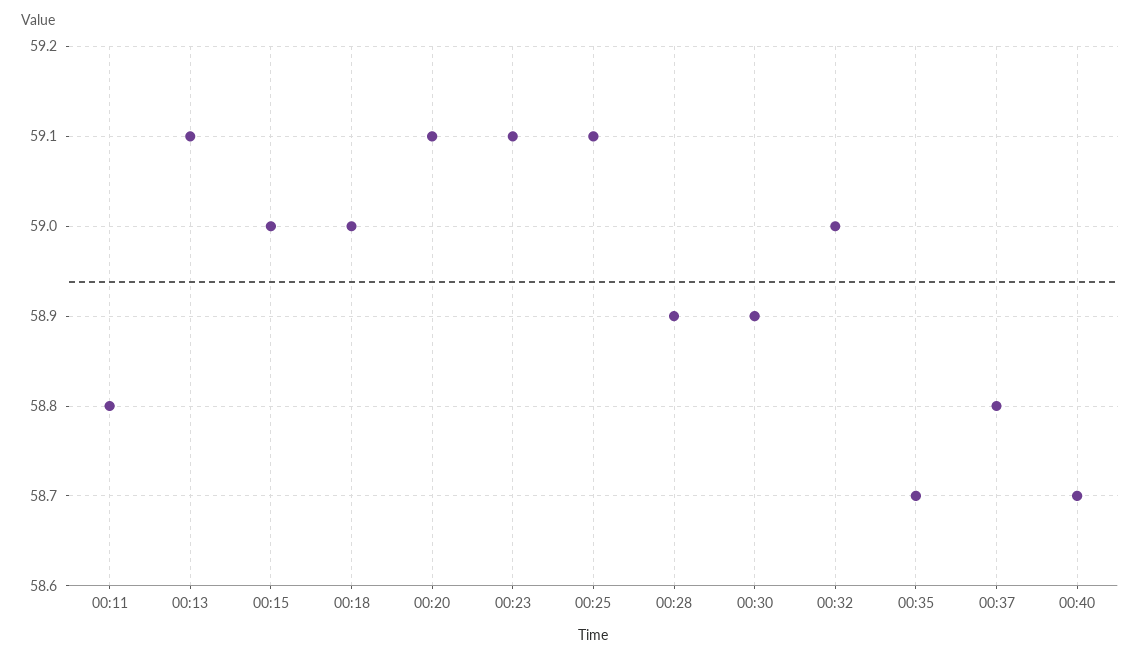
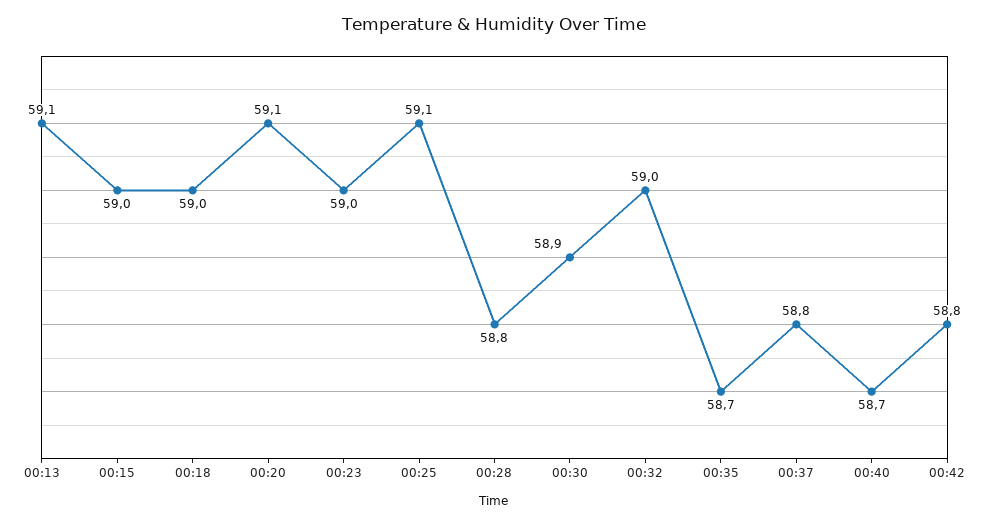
00:11: 58.8 -> none
00:23: 59.1 -> 59
00:28: 58.9 -> 58.8
00:42: none -> 58.8

